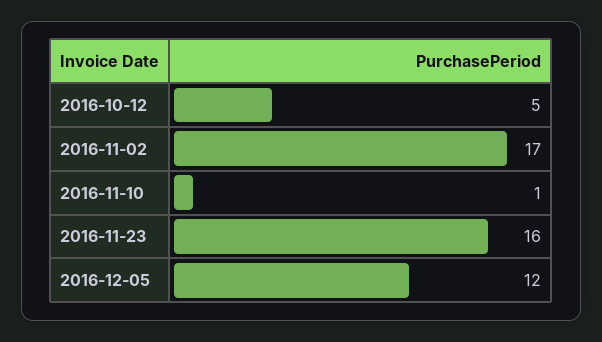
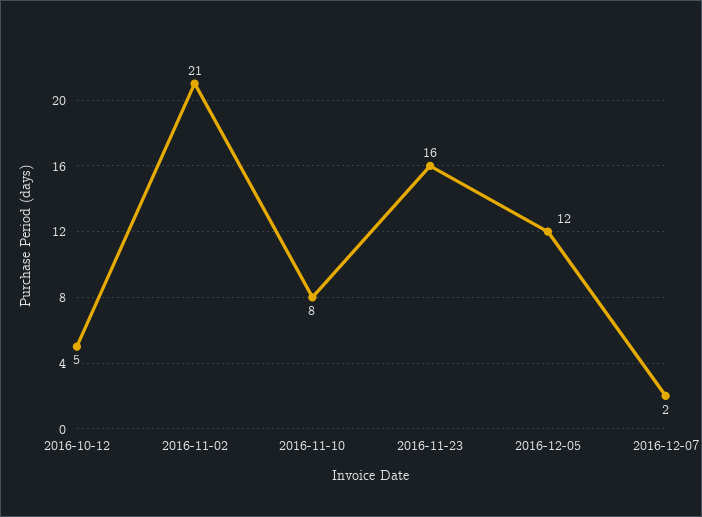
2016-11-02: 17 -> 21
2016-11-10: 1 -> 8
2016-12-07: none -> 2

